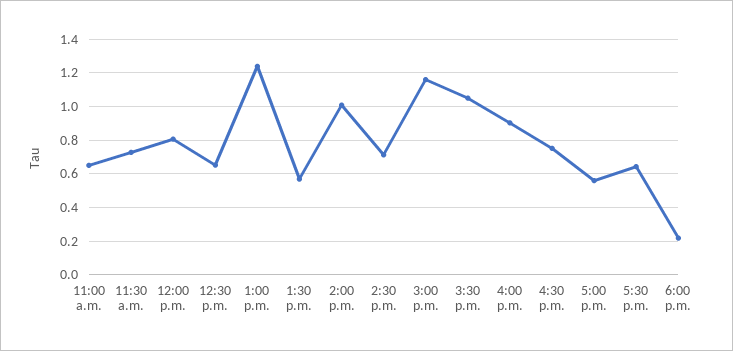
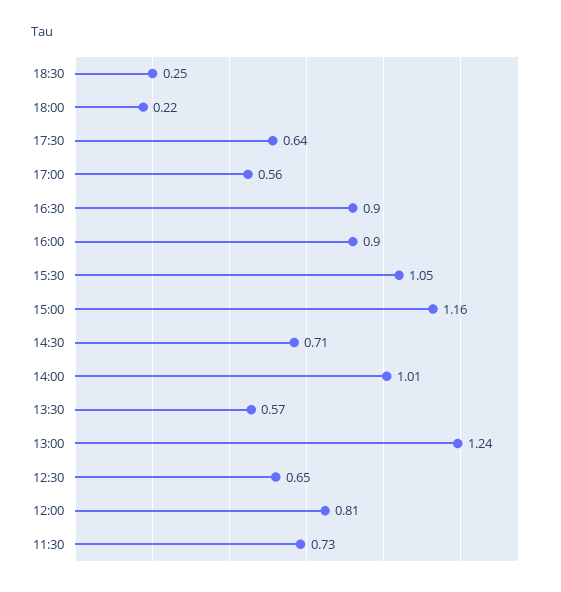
11:00 a.m.: 0.65 -> none
4:30 p.m.: 0.75 -> 0.9
18:30: none -> 0.25

